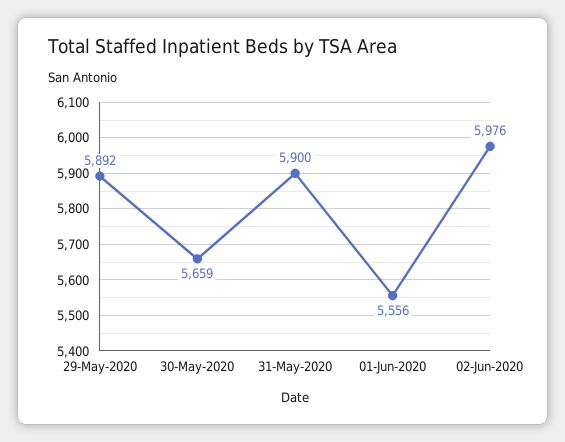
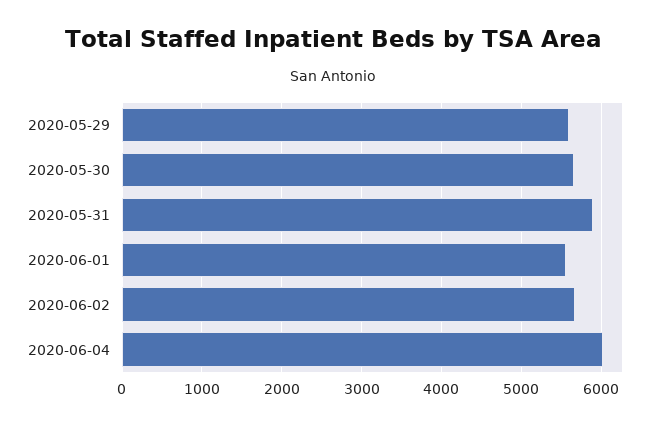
29-May-2020: 5892 -> 5600
02-Jun-2020: 5976 -> 5700
2020-06-04: none -> 6000

